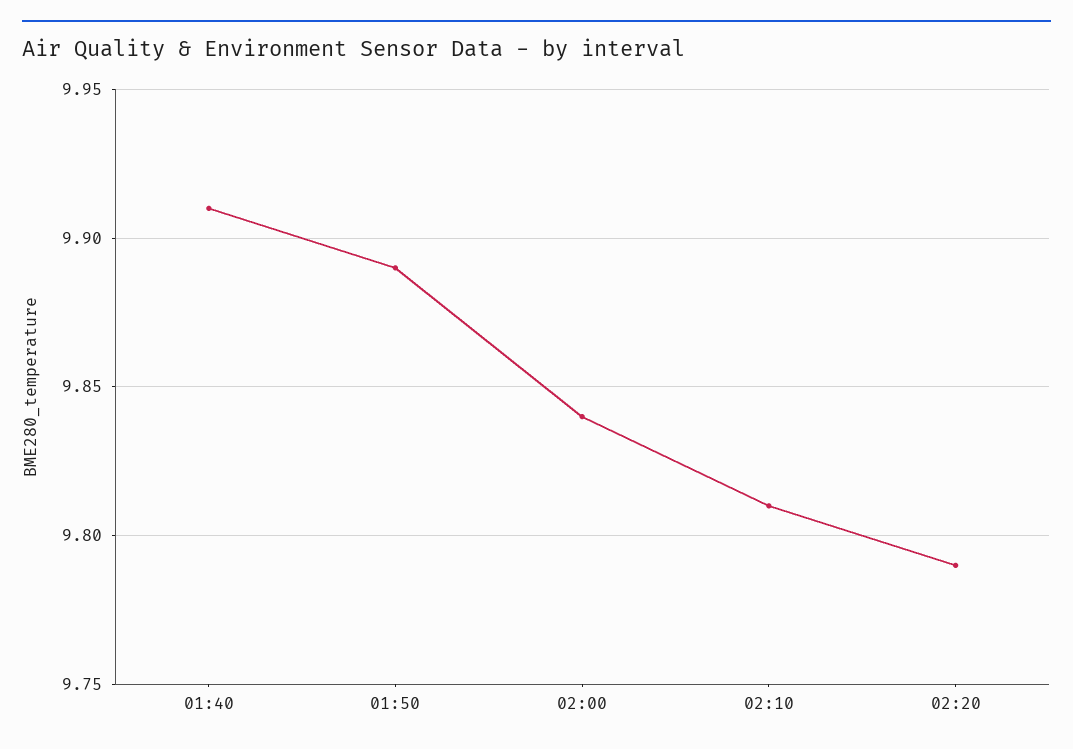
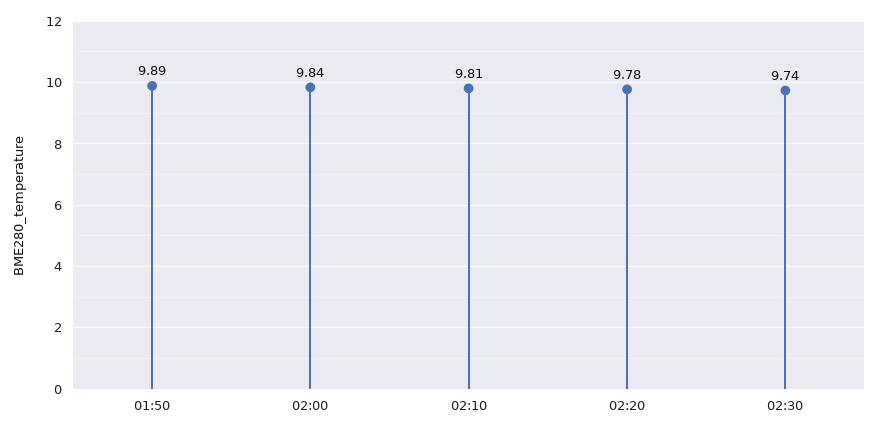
01:40: 9.91 -> none
02:20: 9.79 -> 9.78
02:30: none -> 9.74

